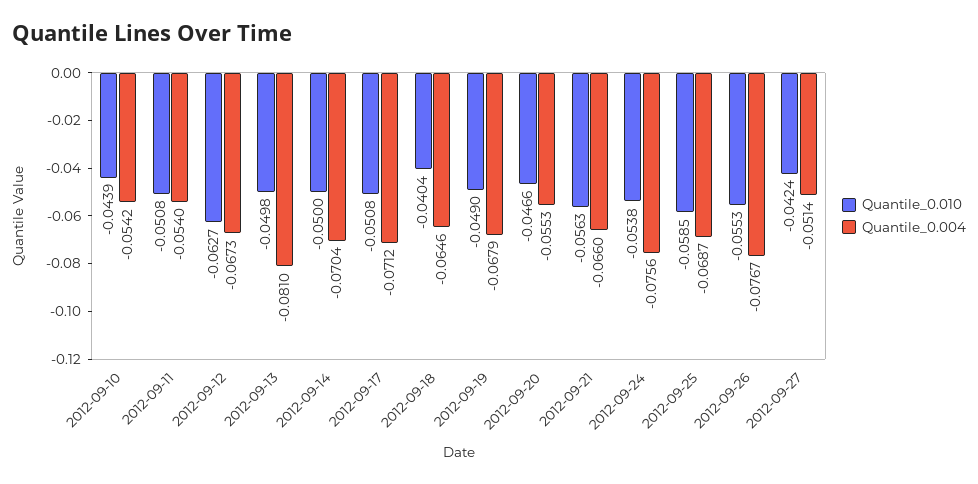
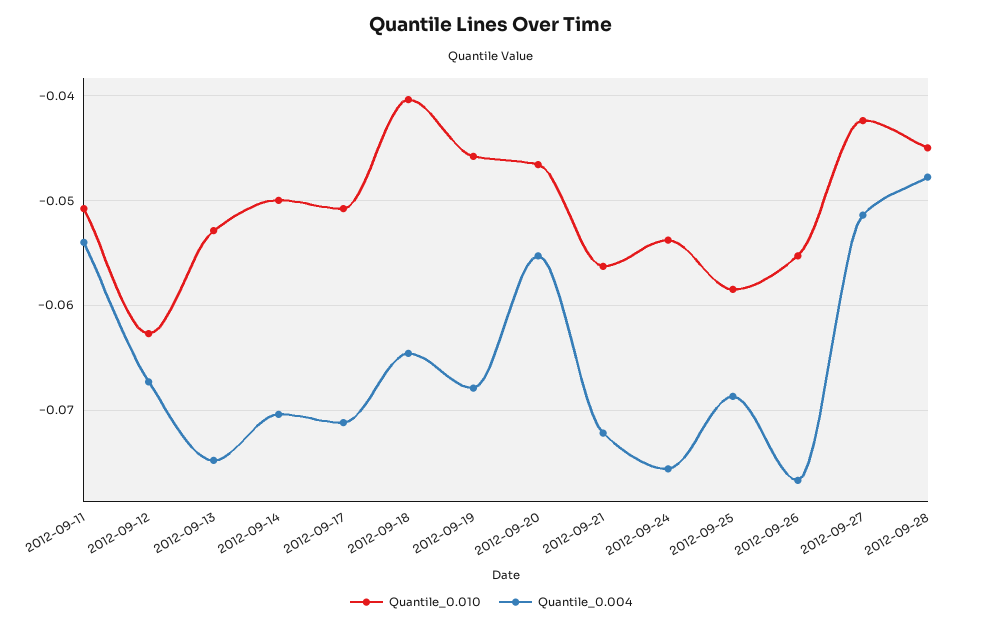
Quantile_0.010, 2012-09-10: -0.0439 -> none
Quantile_0.004, 2012-09-10: -0.0542 -> none
Quantile_0.010, 2012-09-13: -0.0498 -> -0.053
Quantile_0.004, 2012-09-13: -0.081 -> -0.075
Quantile_0.010, 2012-09-19: -0.049 -> -0.046
Quantile_0.004, 2012-09-21: -0.066 -> -0.072
Quantile_0.010, 2012-09-28: none -> -0.045
Quantile_0.004, 2012-09-28: none -> -0.048

